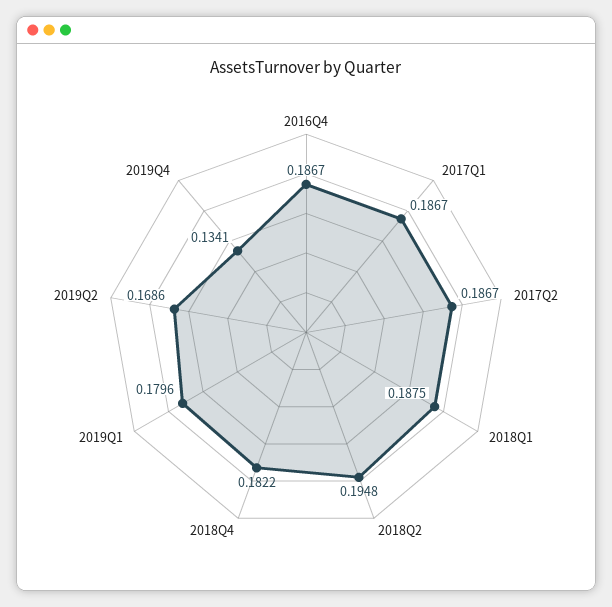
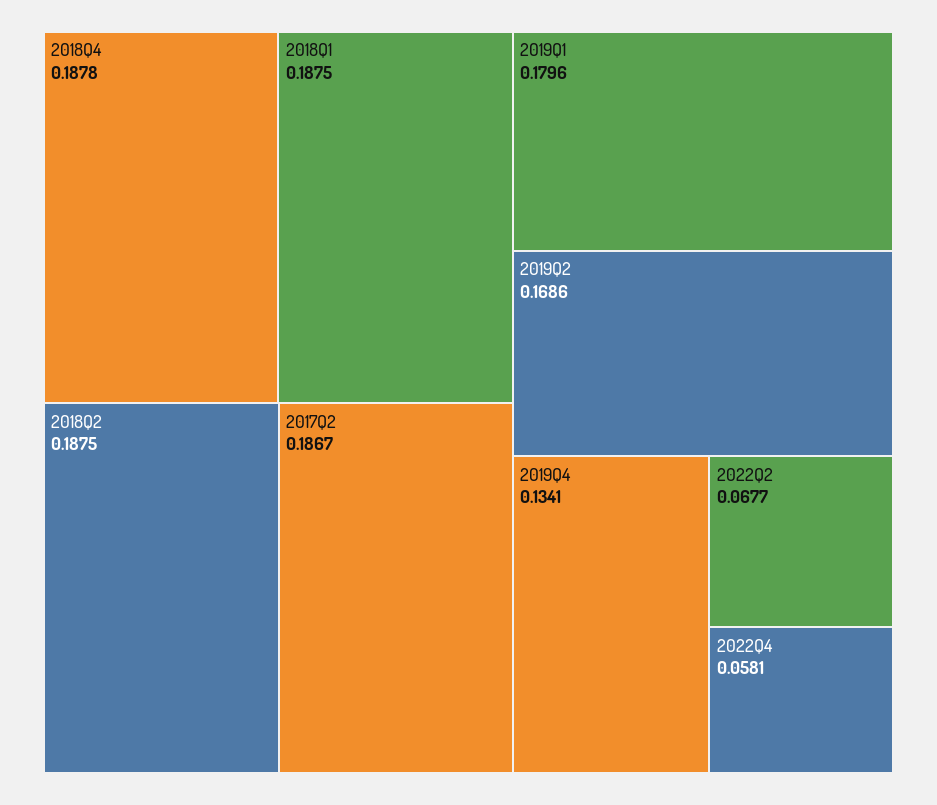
2016Q4: 0.1867 -> none
2017Q1: 0.1867 -> none
2018Q2: 0.1948 -> 0.1875
2018Q4: 0.1822 -> 0.1878
2022Q2: none -> 0.0677
2022Q4: none -> 0.0581

